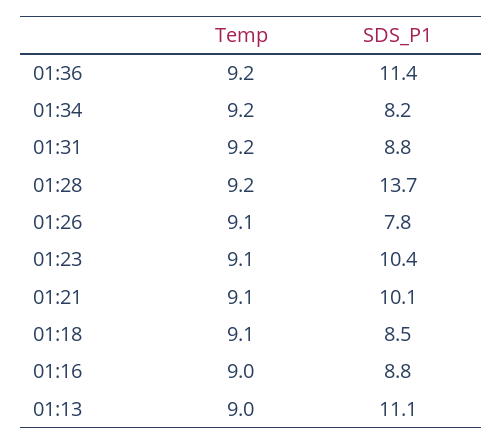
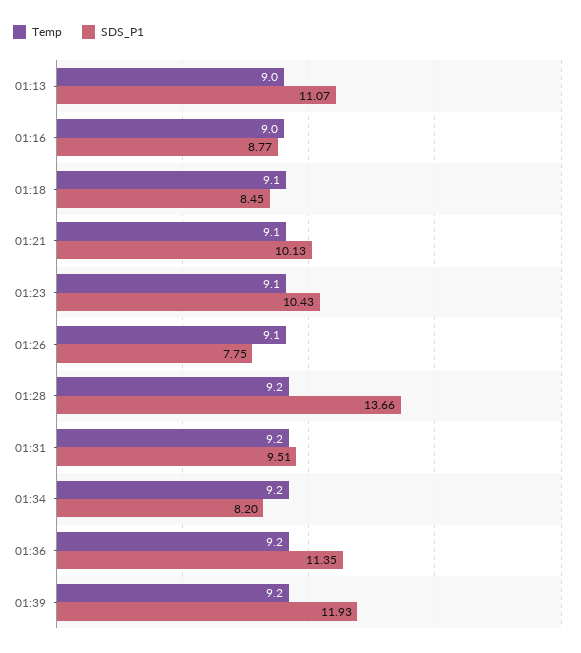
SDS_P1, 01:31: 8.8 -> 9.51
Temp, 01:39: none -> 9.2
SDS_P1, 01:39: none -> 11.93

